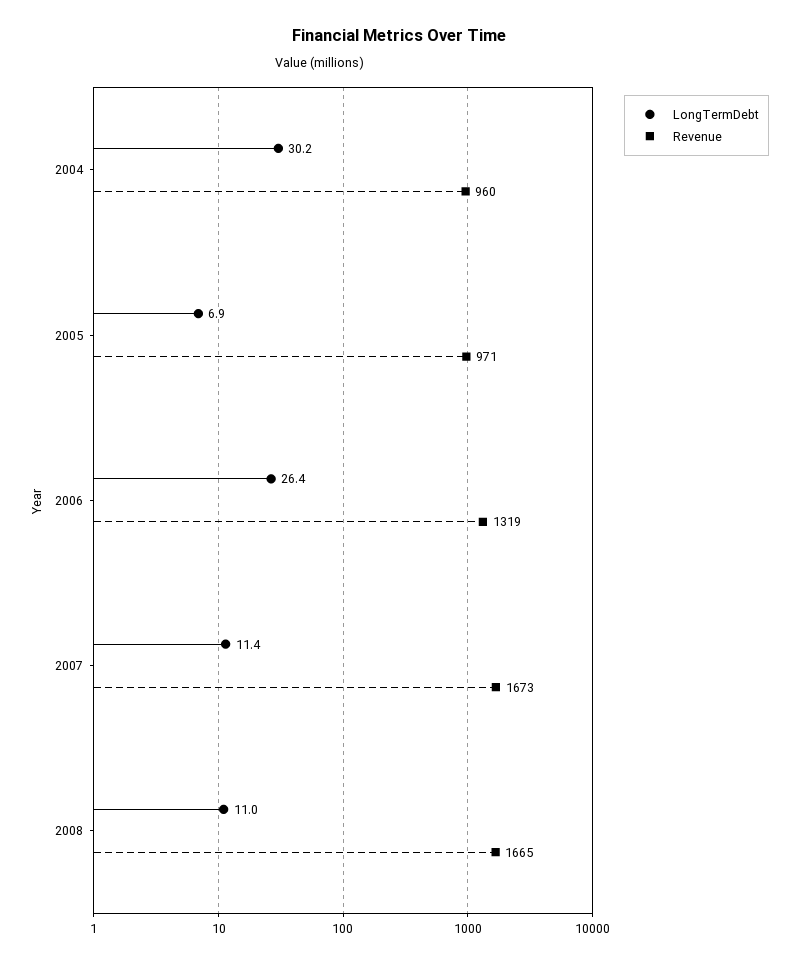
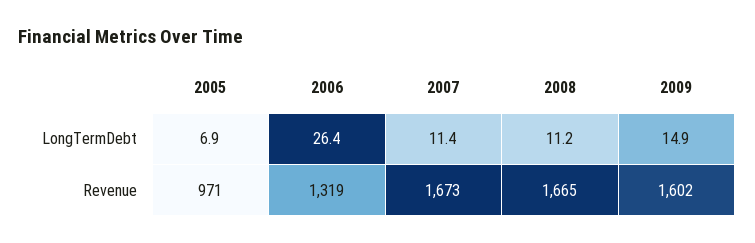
LongTermDebt, 2004: 30.2 -> none
Revenue, 2004: 960 -> none
LongTermDebt, 2008: 11 -> 11.2
LongTermDebt, 2009: none -> 14.9
Revenue, 2009: none -> 1602

